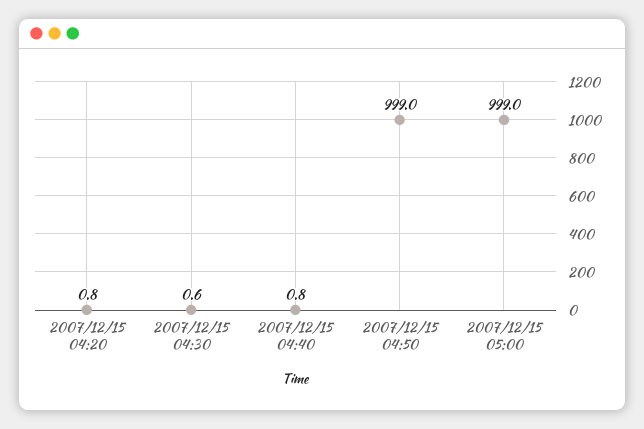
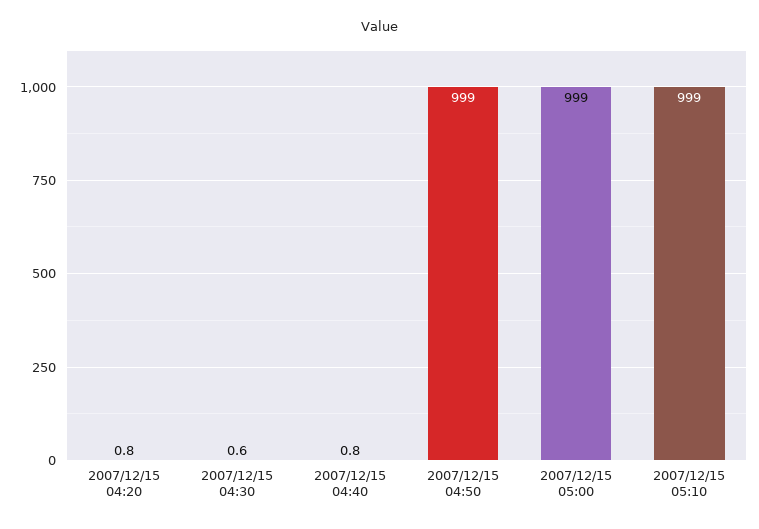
2007/12/15 05:10: none -> 999

